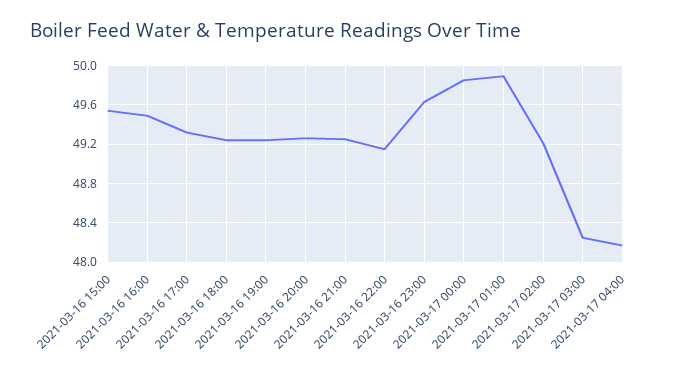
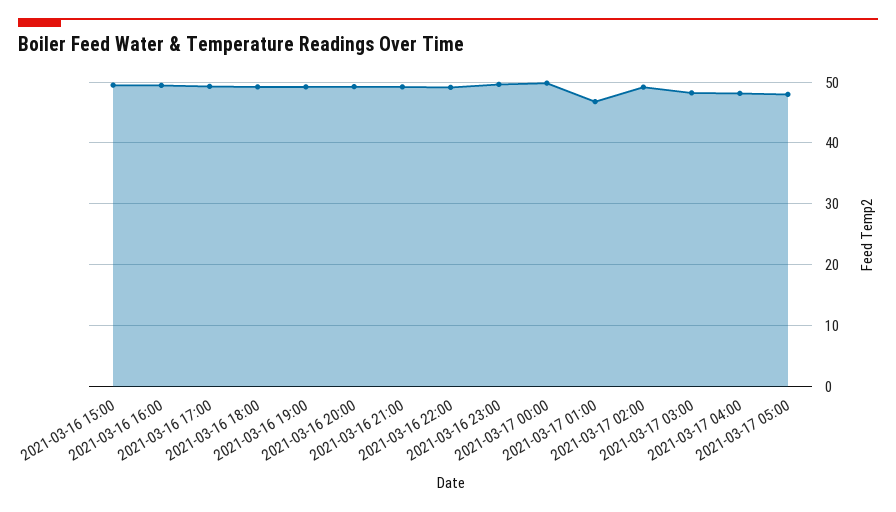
2021-03-17 01:00: 49.9 -> 47
2021-03-17 05:00: none -> 48

